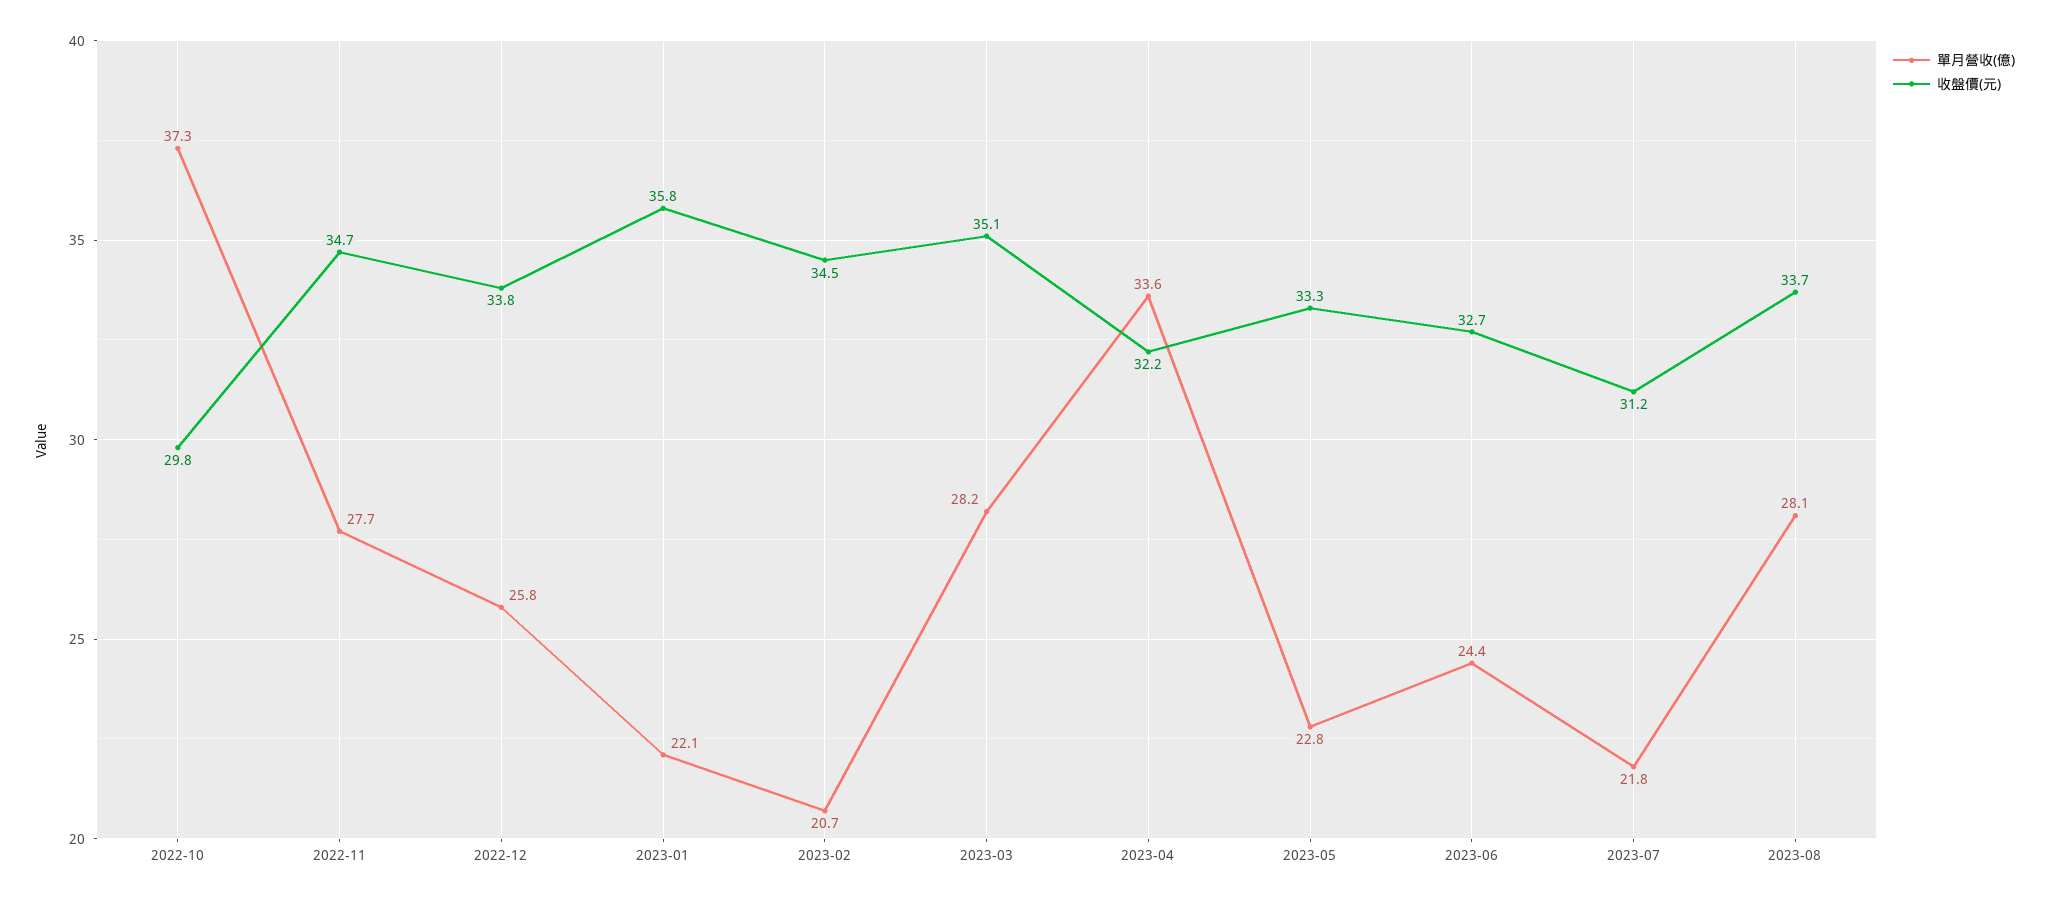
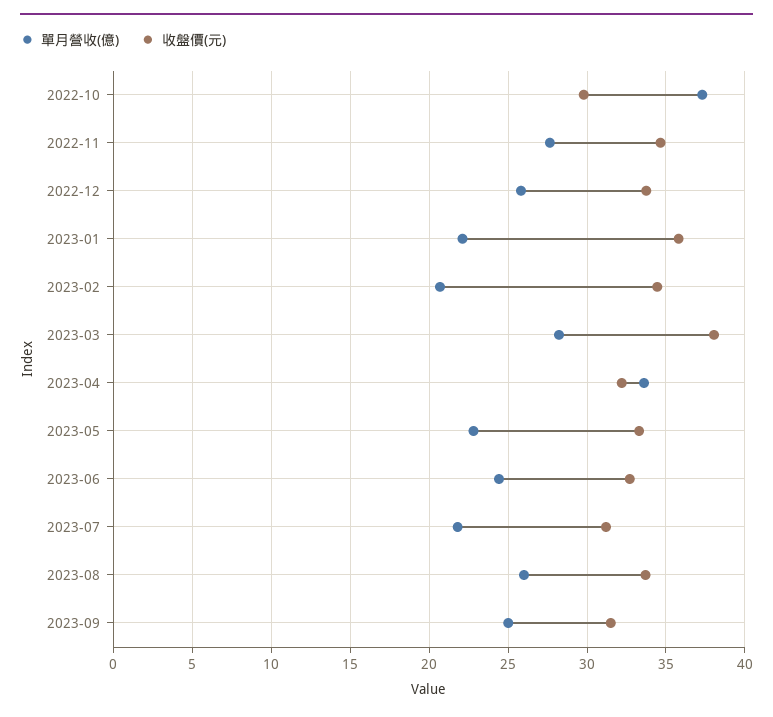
收盤價(元), 2023-03: 35.1 -> 38
單月營收(億), 2023-08: 28.1 -> 26
單月營收(億), 2023-09: none -> 25
收盤價(元), 2023-09: none -> 31.5

